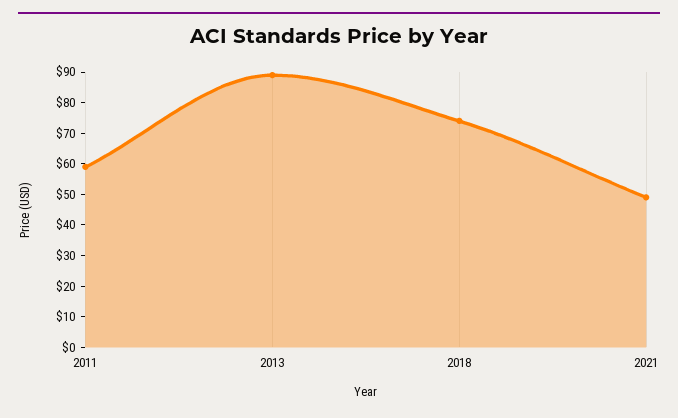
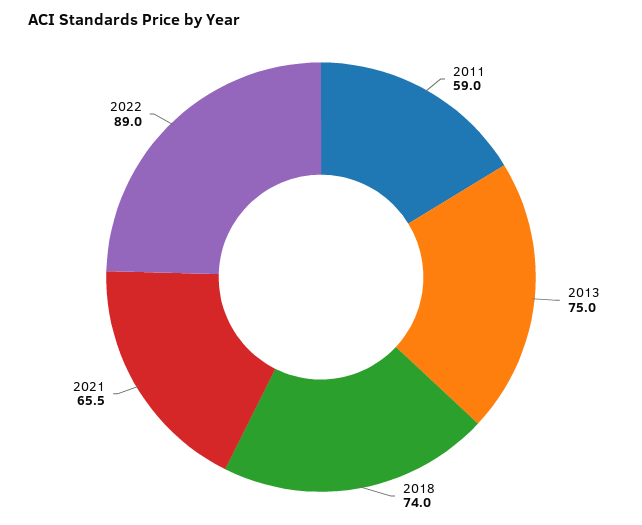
2013: 90 -> 75
2021: 50 -> 65.5
2022: none -> 89

